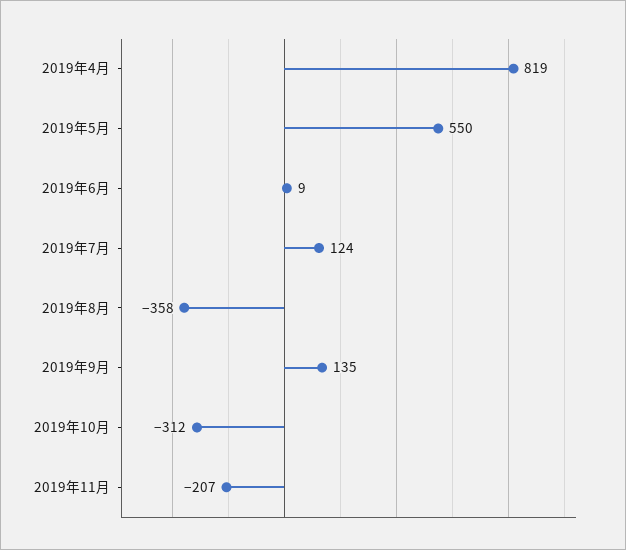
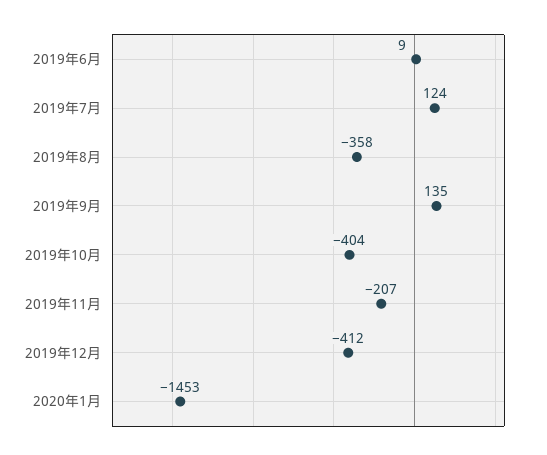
2019年4月: 819 -> none
2019年5月: 550 -> none
2019年10月: -312 -> -404
2019年12月: none -> -412
2020年1月: none -> -1453

